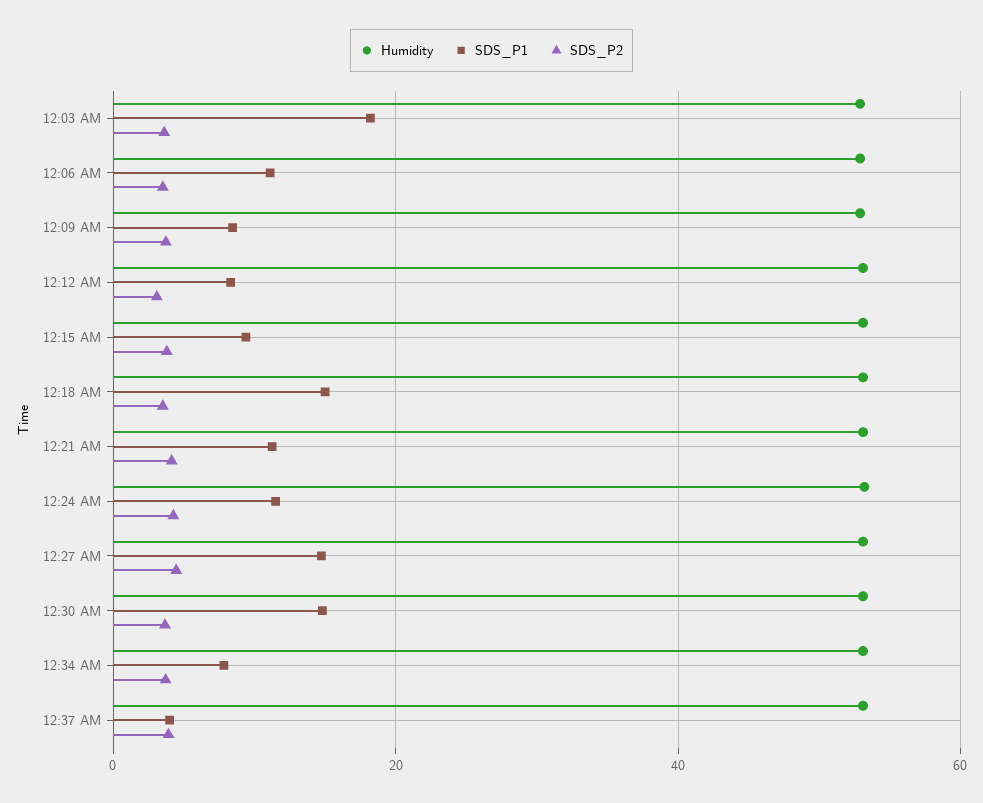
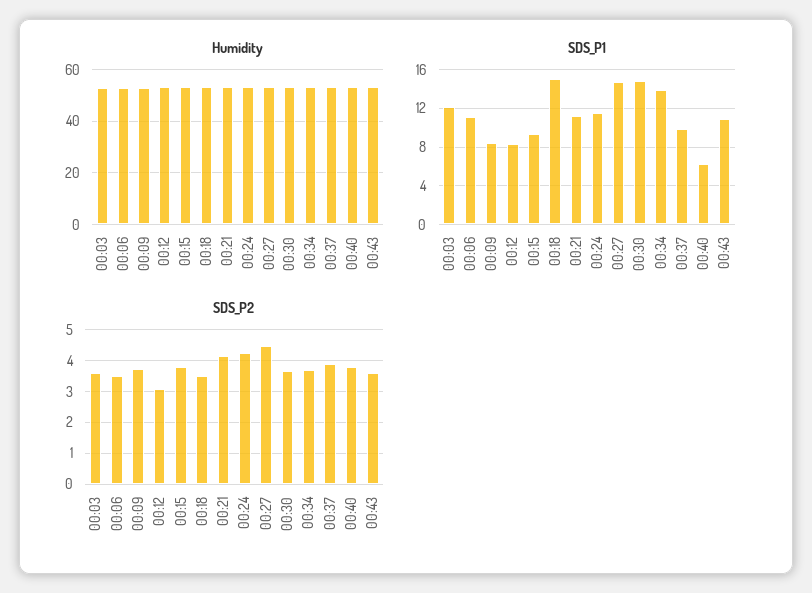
SDS_P1, 12:03 AM: 18 -> 12
SDS_P1, 12:34 AM: 8 -> 14
SDS_P1, 12:37 AM: 4 -> 10
Humidity, 00:40: none -> 52.5
Humidity, 00:43: none -> 52.5
SDS_P1, 00:40: none -> 6
SDS_P1, 00:43: none -> 11
SDS_P2, 00:40: none -> 3.8
SDS_P2, 00:43: none -> 3.6

